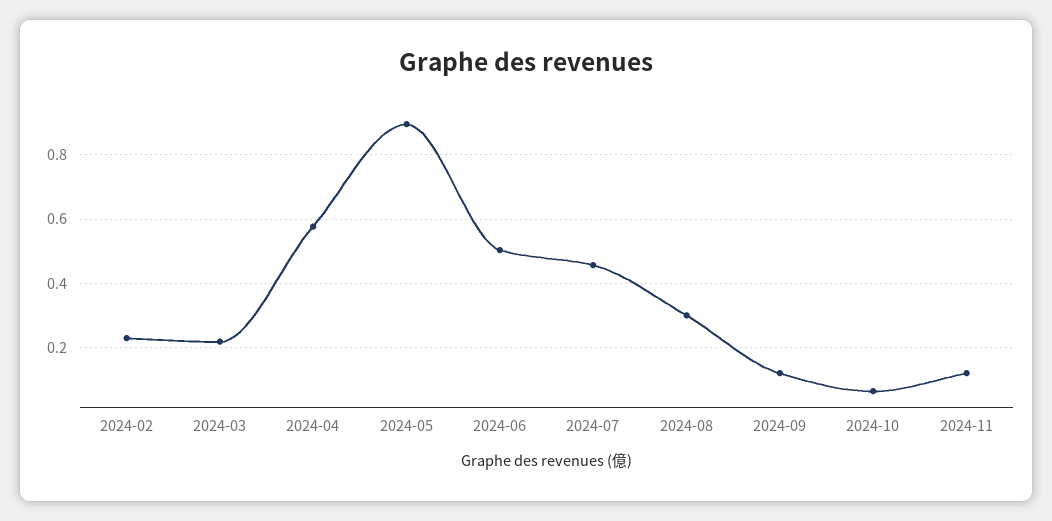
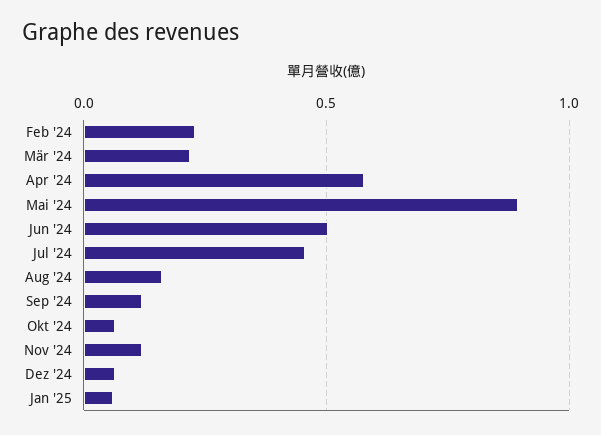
2024-08: 0.3 -> 0.15
Dez '24: none -> 0.05
Jan '25: none -> 0.05

